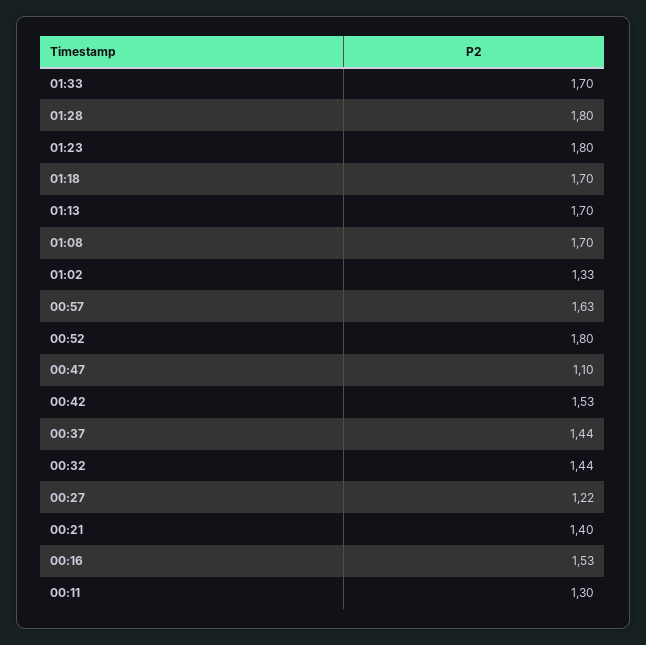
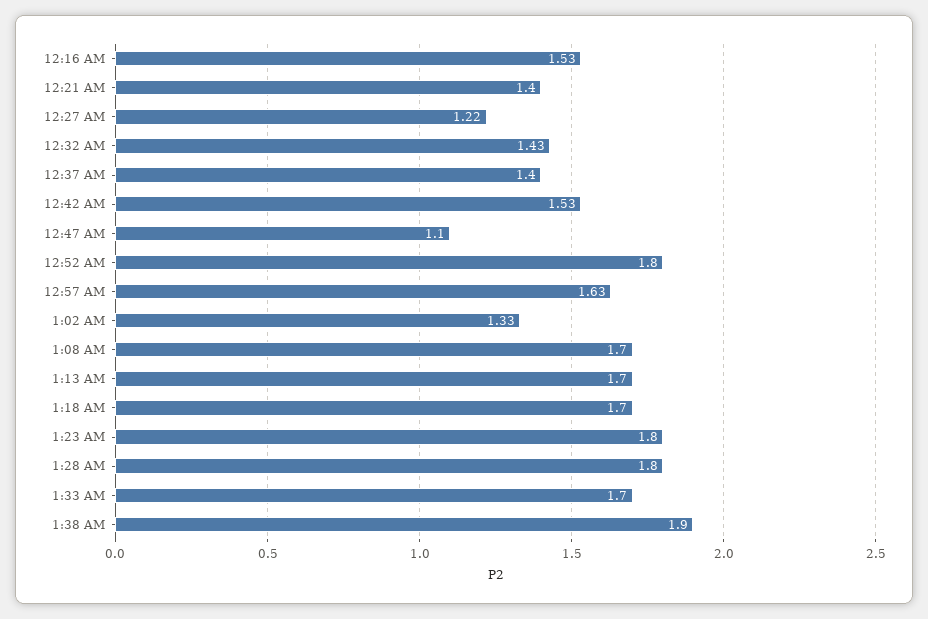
00:37: 1.44 -> 1.4
00:32: 1.44 -> 1.43
00:11: 1.3 -> none
1:38 AM: none -> 1.9

